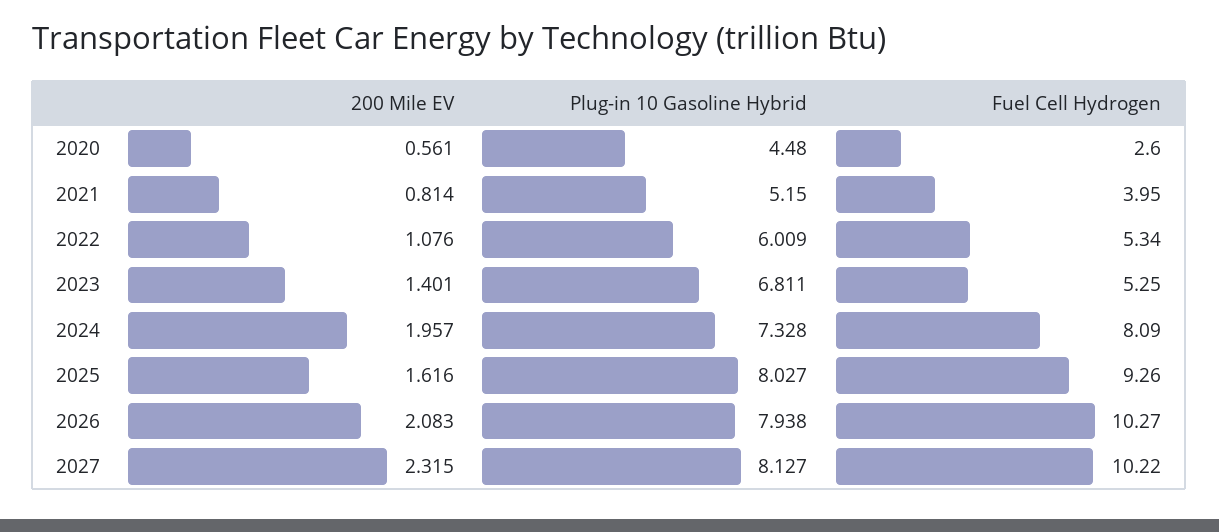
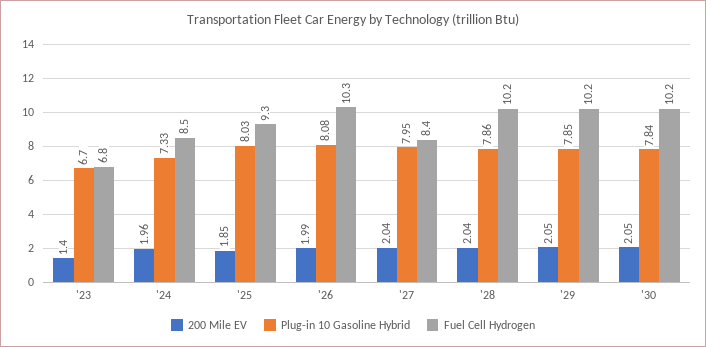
200 Mile EV, 2020: 0.561 -> none
Plug-in 10 Gasoline Hybrid, 2020: 4.48 -> none
Fuel Cell Hydrogen, 2020: 2.6 -> none
200 Mile EV, 2021: 0.814 -> none
Plug-in 10 Gasoline Hybrid, 2021: 5.15 -> none
Fuel Cell Hydrogen, 2021: 3.95 -> none
200 Mile EV, 2022: 1.076 -> none
Plug-in 10 Gasoline Hybrid, 2022: 6.009 -> none
Fuel Cell Hydrogen, 2022: 5.34 -> none
Plug-in 10 Gasoline Hybrid, 2023: 6.811 -> 6.7
Fuel Cell Hydrogen, 2023: 5.25 -> 6.8
Fuel Cell Hydrogen, 2024: 8.09 -> 8.5
200 Mile EV, 2025: 1.616 -> 1.85
200 Mile EV, 2026: 2.083 -> 1.99
Plug-in 10 Gasoline Hybrid, 2026: 7.938 -> 8.08
200 Mile EV, 2027: 2.315 -> 2.04
Plug-in 10 Gasoline Hybrid, 2027: 8.127 -> 7.95
Fuel Cell Hydrogen, 2027: 10.22 -> 8.4
200 Mile EV, '28: none -> 2.04
Plug-in 10 Gasoline Hybrid, '28: none -> 7.86
Fuel Cell Hydrogen, '28: none -> 10.2
200 Mile EV, '29: none -> 2.05
Plug-in 10 Gasoline Hybrid, '29: none -> 7.85
Fuel Cell Hydrogen, '29: none -> 10.2
200 Mile EV, '30: none -> 2.05
Plug-in 10 Gasoline Hybrid, '30: none -> 7.84
Fuel Cell Hydrogen, '30: none -> 10.2

